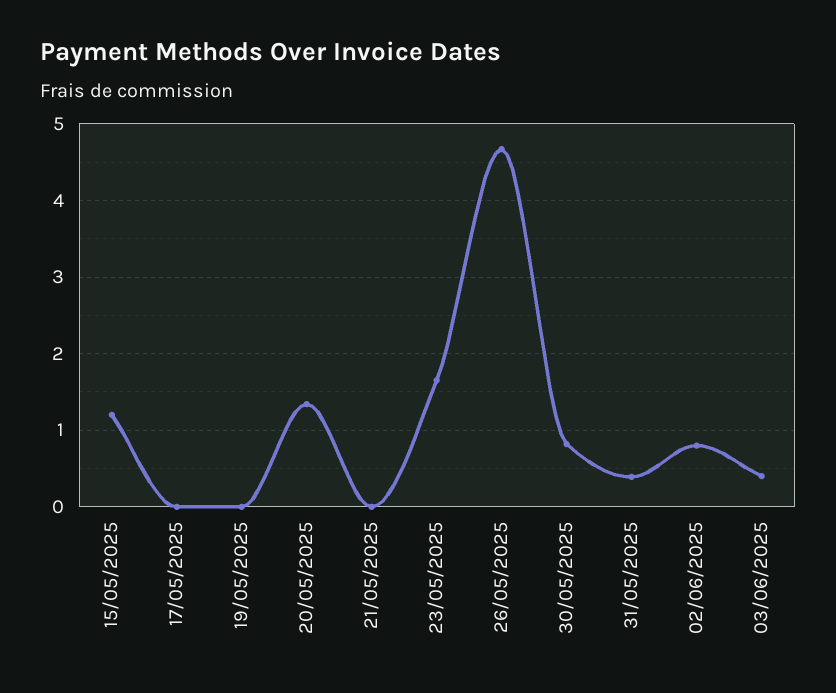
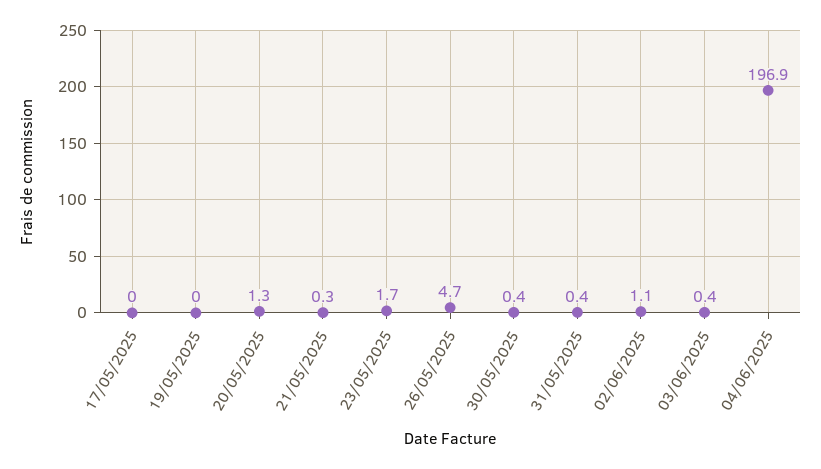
15/05/2025: 1.2 -> none
21/05/2025: 0 -> 0.3
30/05/2025: 0.8 -> 0.4
02/06/2025: 0.8 -> 1.1
04/06/2025: none -> 196.9

